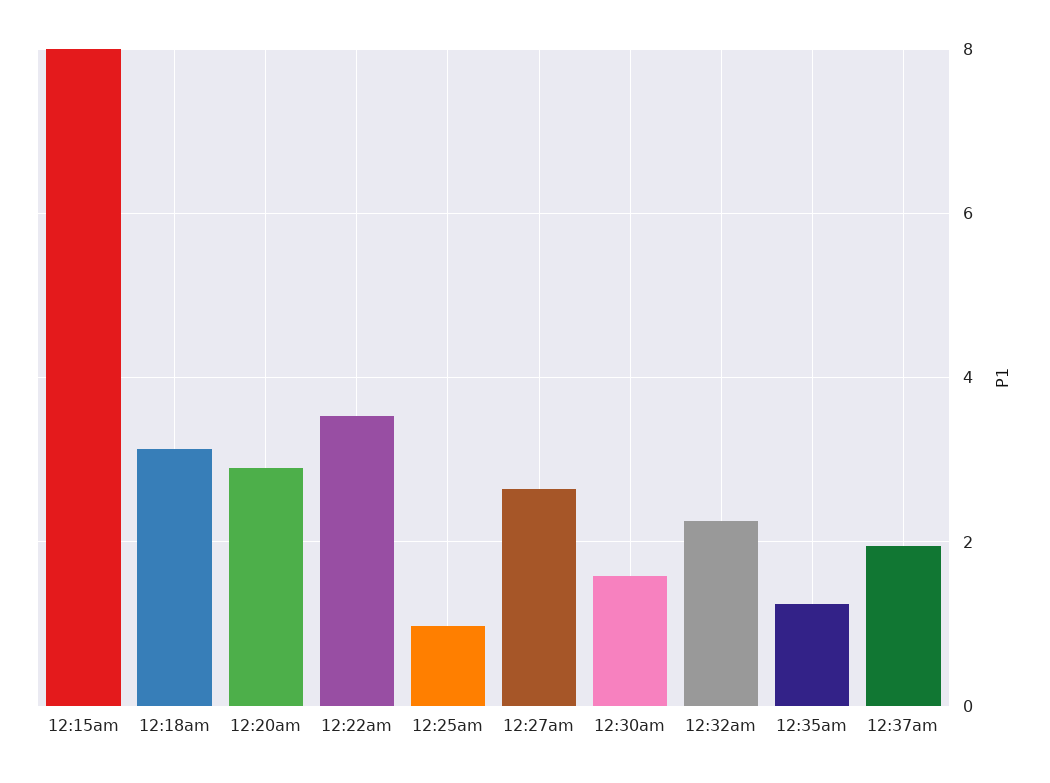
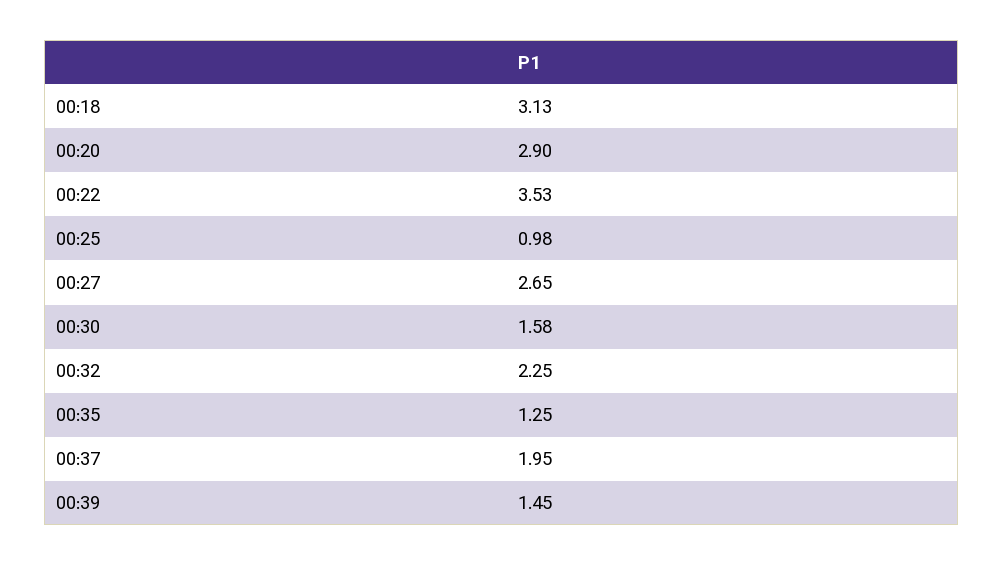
12:15am: 8 -> none
00:39: none -> 1.45

